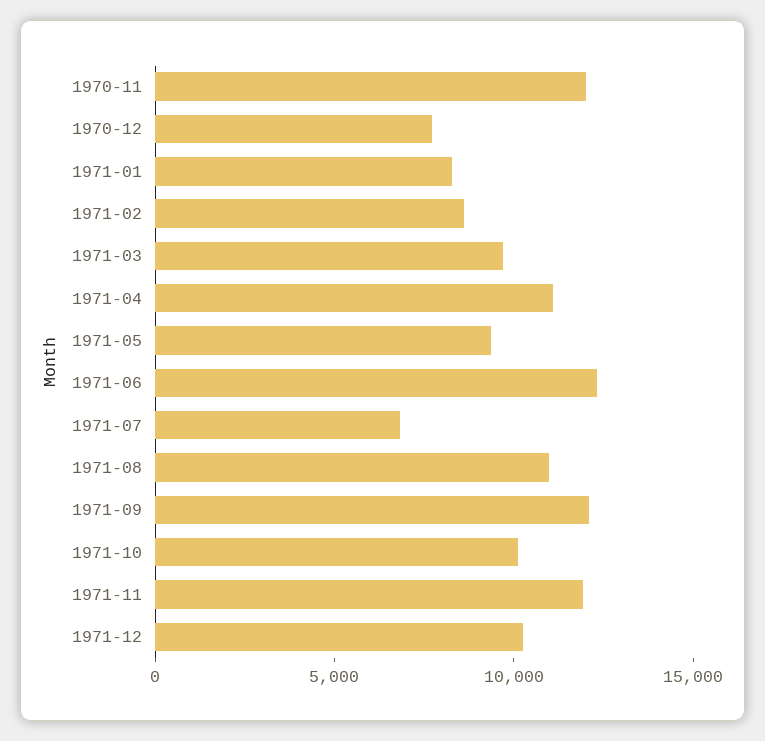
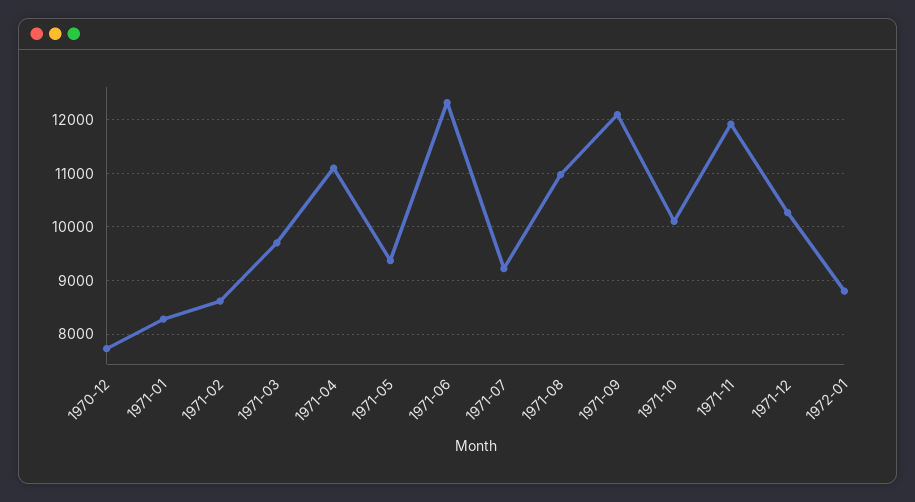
1970-11: 12000 -> none
1971-07: 7000 -> 9200
1972-01: none -> 8800

